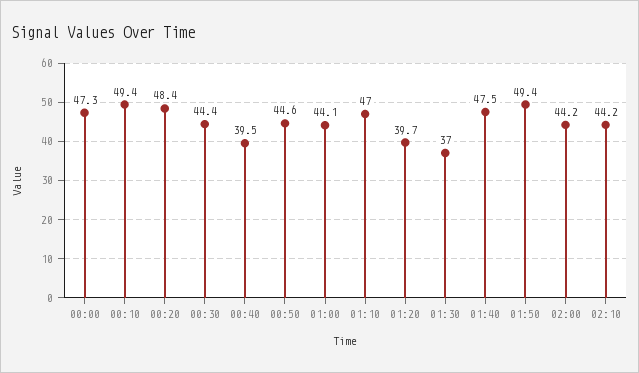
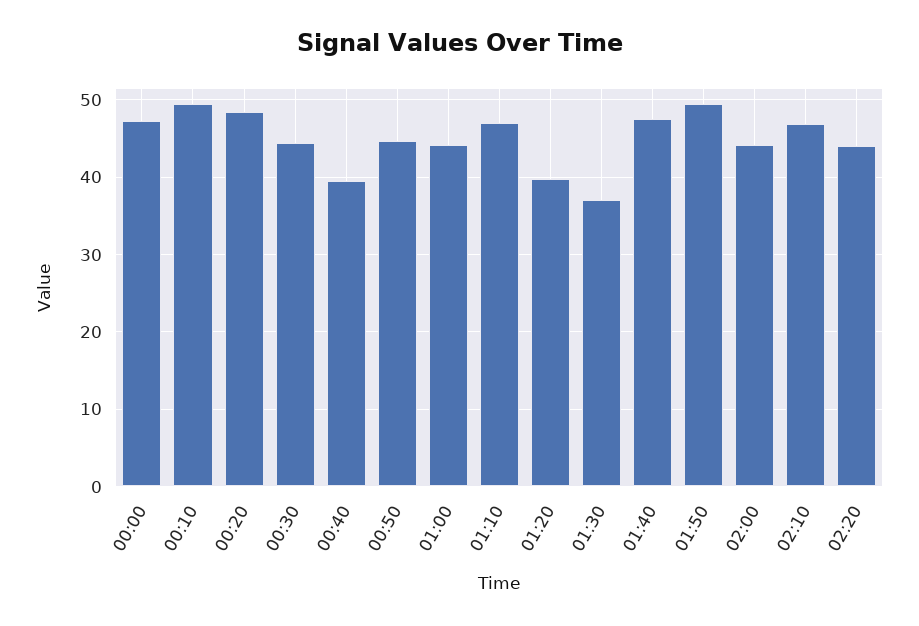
02:10: 44.2 -> 47
02:20: none -> 44

